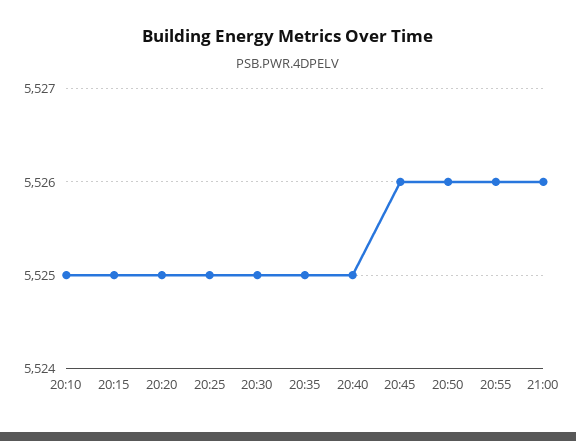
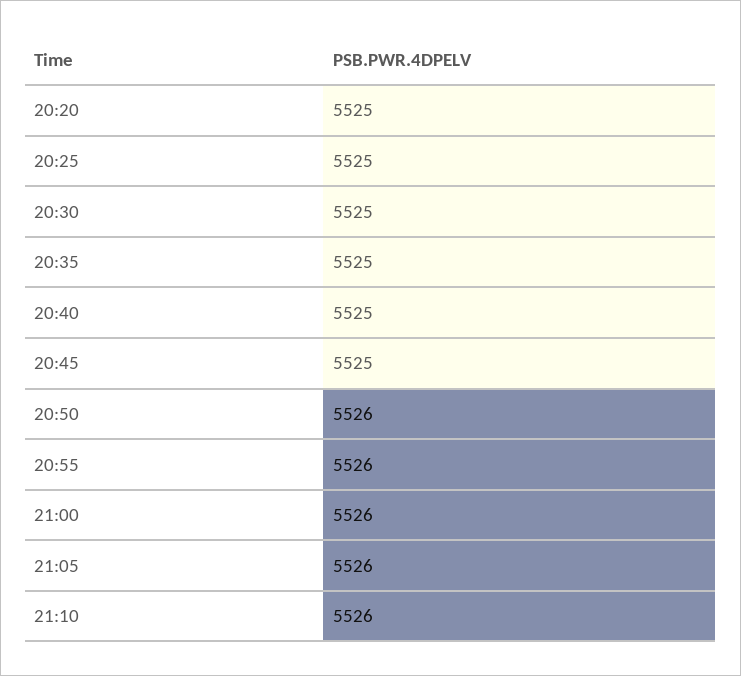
20:10: 5525 -> none
20:15: 5525 -> none
20:45: 5526 -> 5525
21:05: none -> 5526
21:10: none -> 5526

